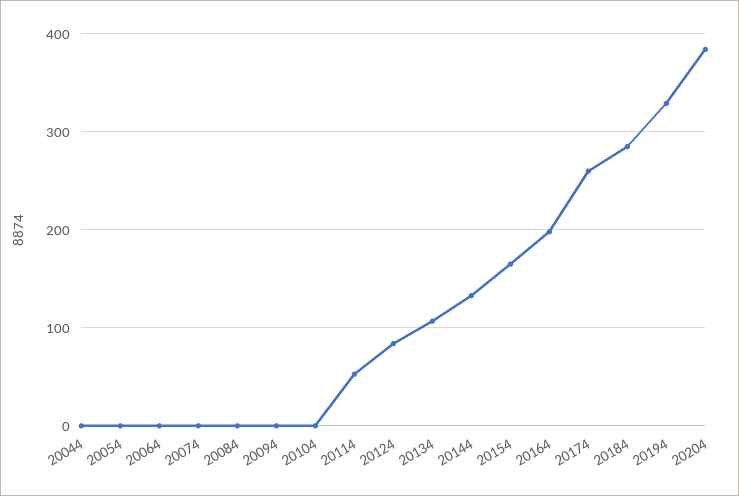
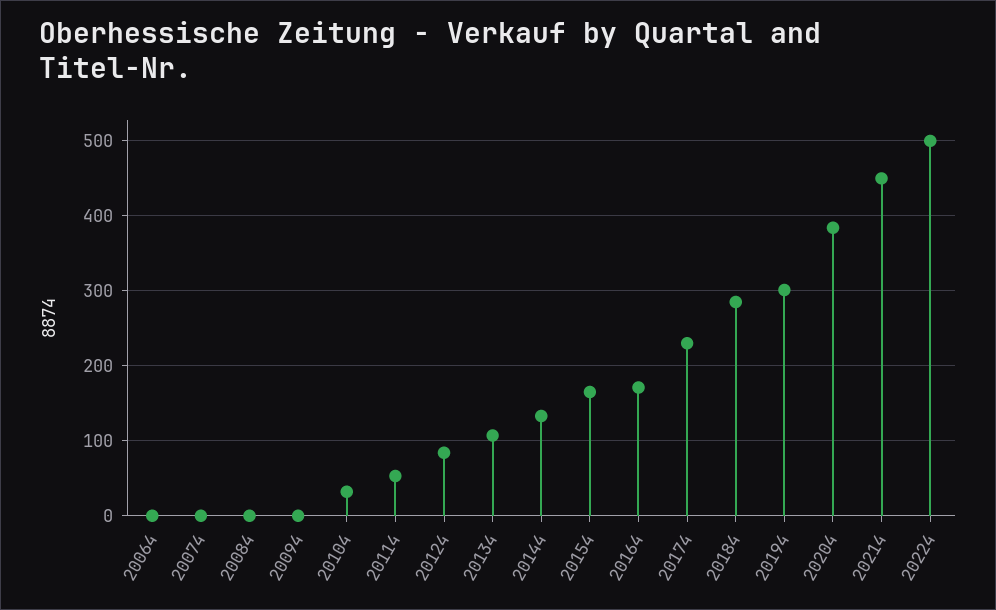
20044: 0 -> none
20054: 0 -> none
20104: 0 -> 30
20164: 200 -> 170
20174: 260 -> 230
20194: 330 -> 300
20214: none -> 450
20224: none -> 500

